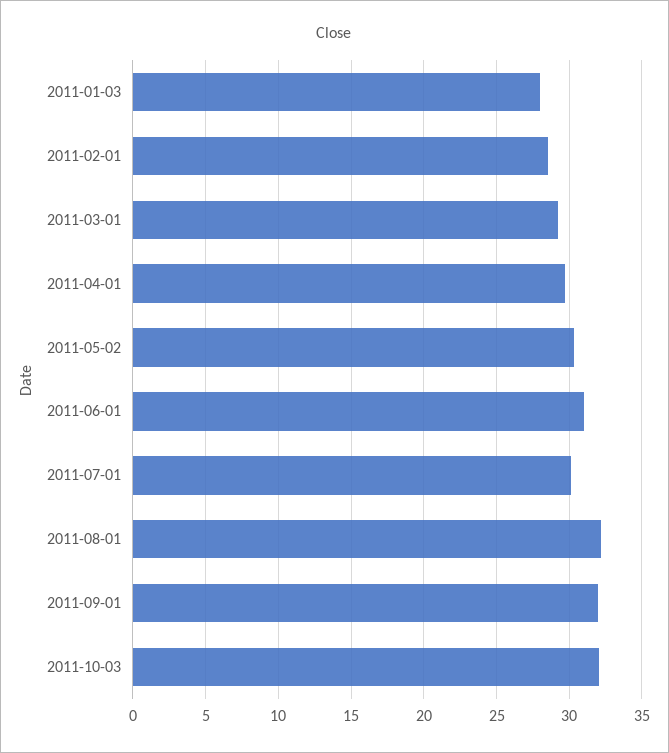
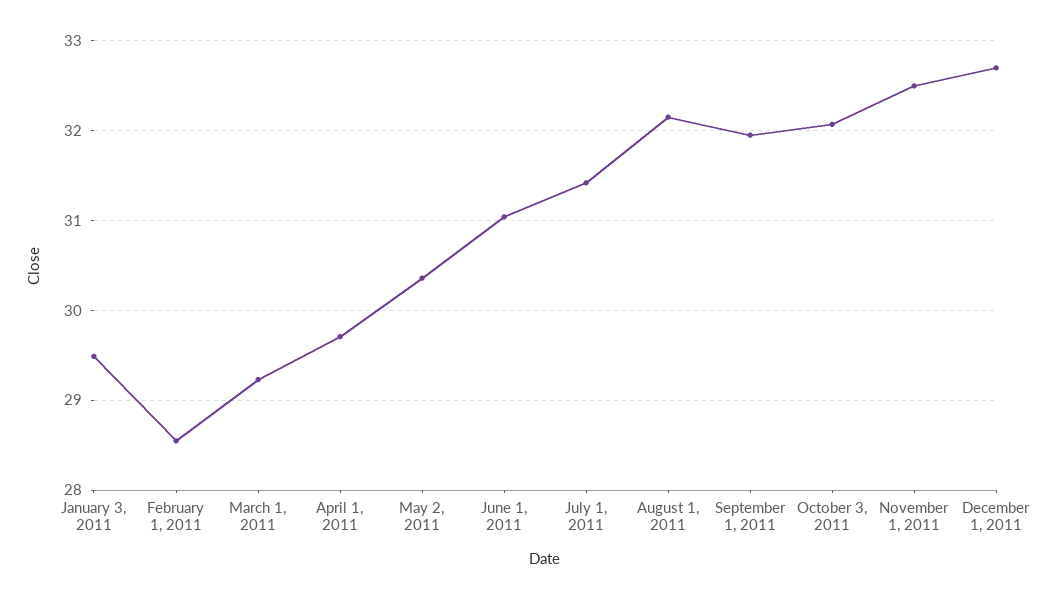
2011-01-03: 28 -> 29.5
2011-07-01: 30 -> 31.4
November 1, 2011: none -> 32.5
December 1, 2011: none -> 32.7

